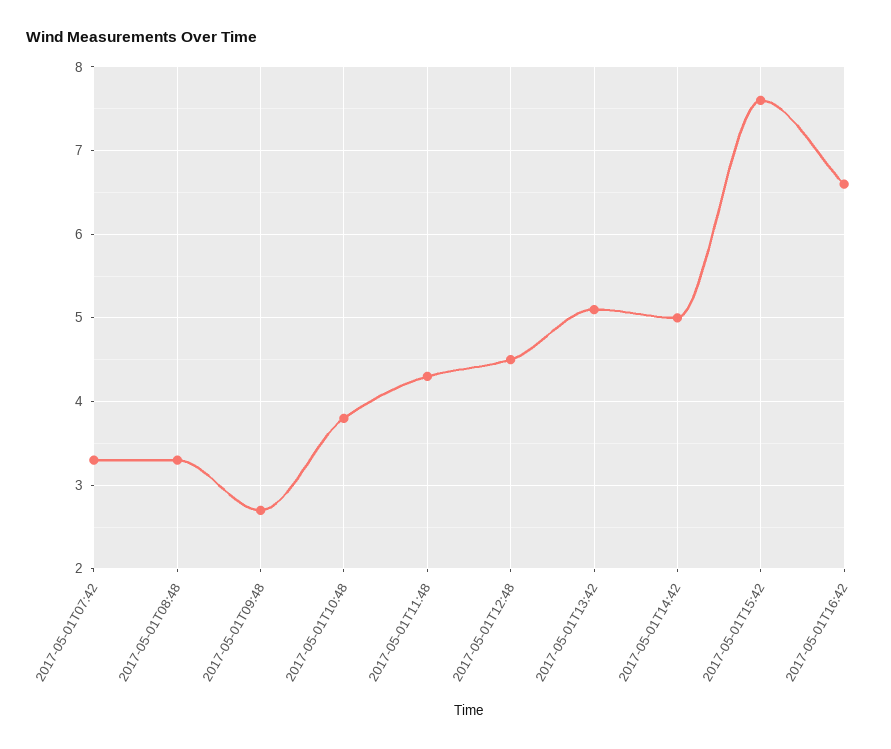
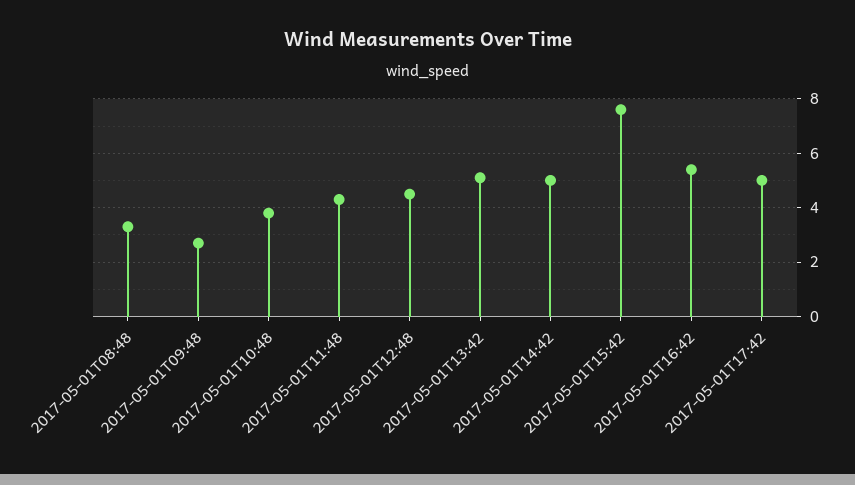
2017-05-01T07:42: 3.3 -> none
2017-05-01T16:42: 6.6 -> 5.5
2017-05-01T17:42: none -> 5

